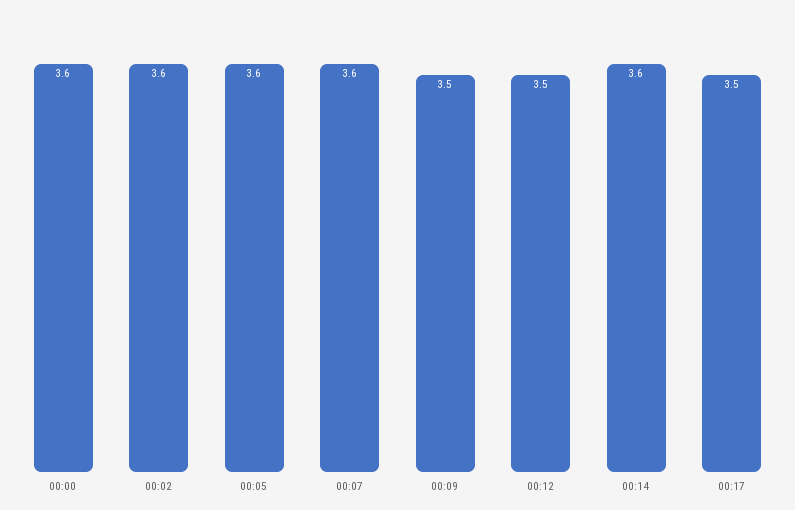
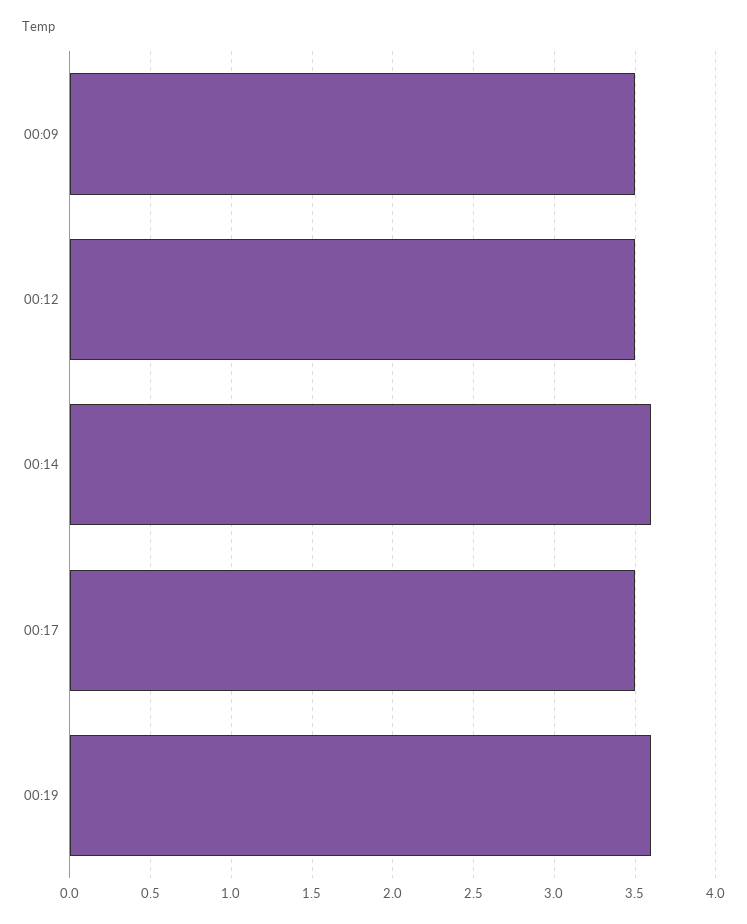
00:00: 3.6 -> none
00:02: 3.6 -> none
00:05: 3.6 -> none
00:07: 3.6 -> none
00:19: none -> 3.6

